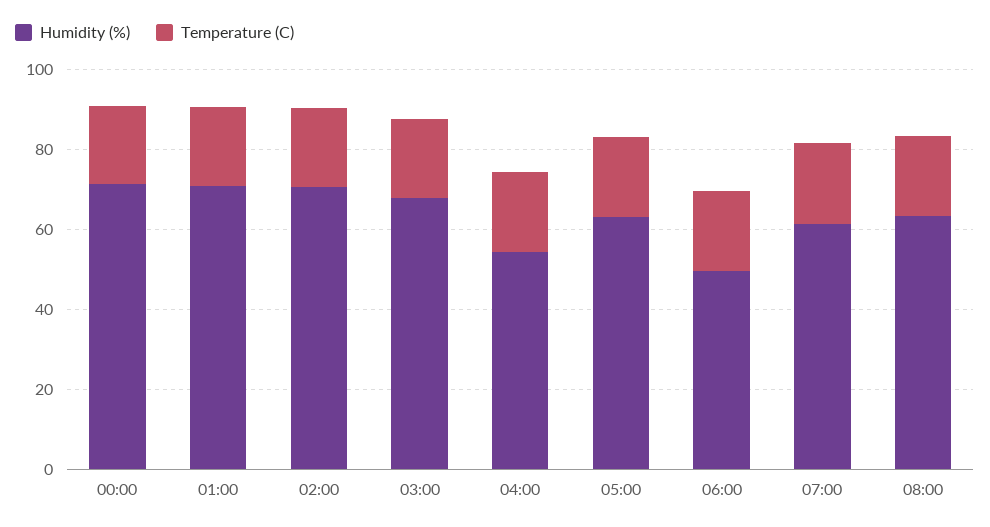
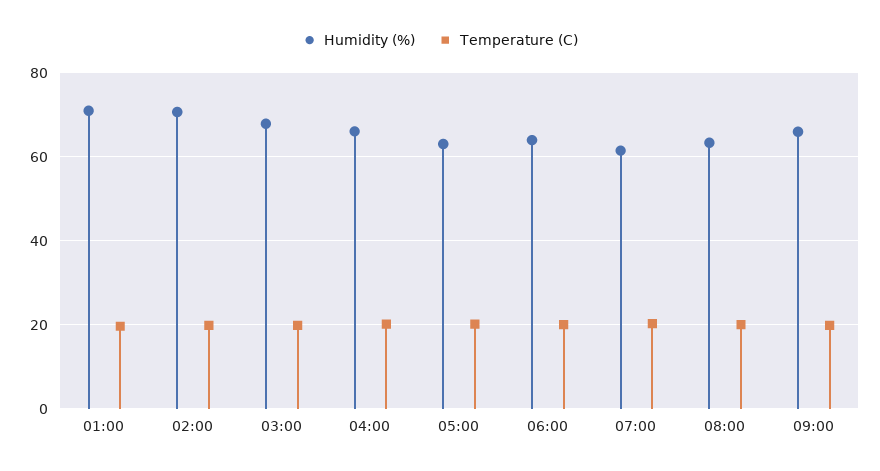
Humidity (%), 00:00: 70 -> none
Temperature (C), 00:00: 20 -> none
Humidity (%), 04:00: 55 -> 66
Humidity (%), 06:00: 50 -> 64
Humidity (%), 09:00: none -> 66
Temperature (C), 09:00: none -> 20

